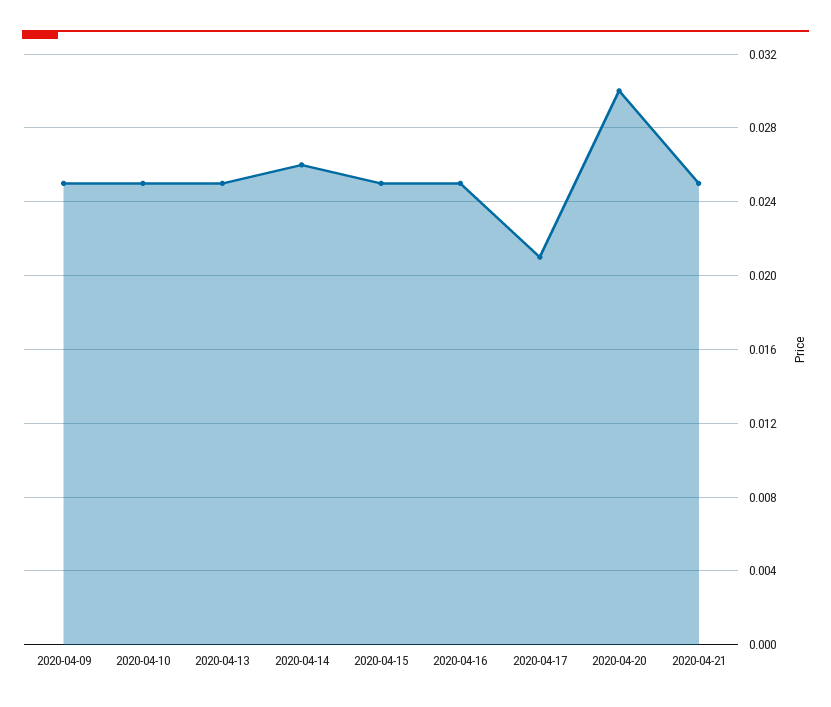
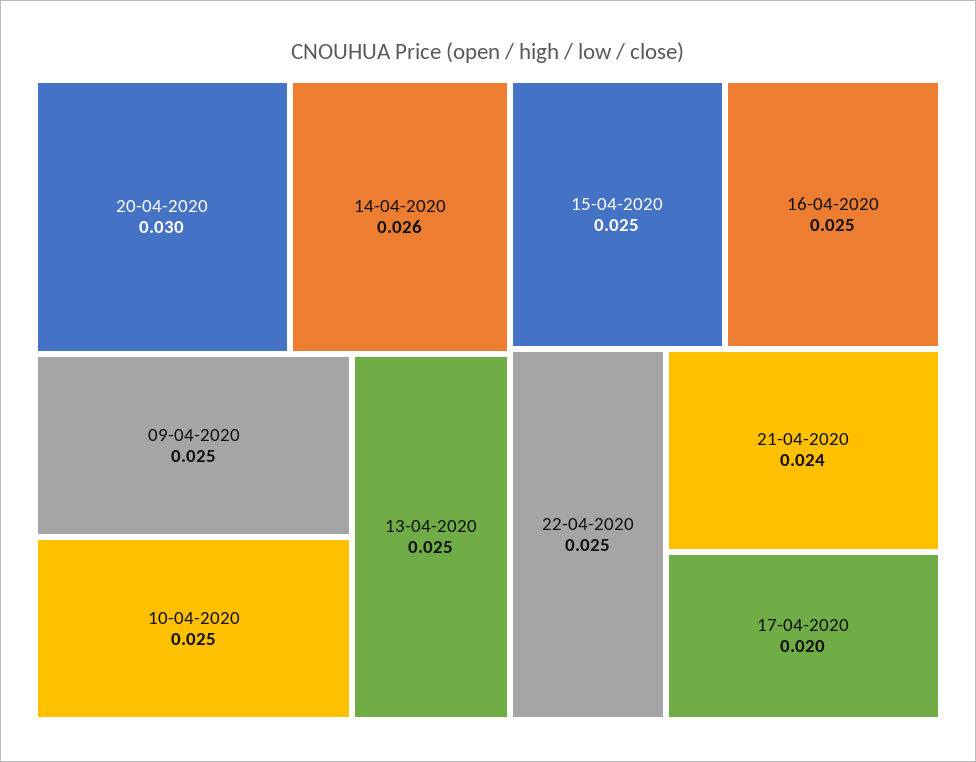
2020-04-17: 0.021 -> 0.02
2020-04-21: 0.025 -> 0.024
22-04-2020: none -> 0.025

